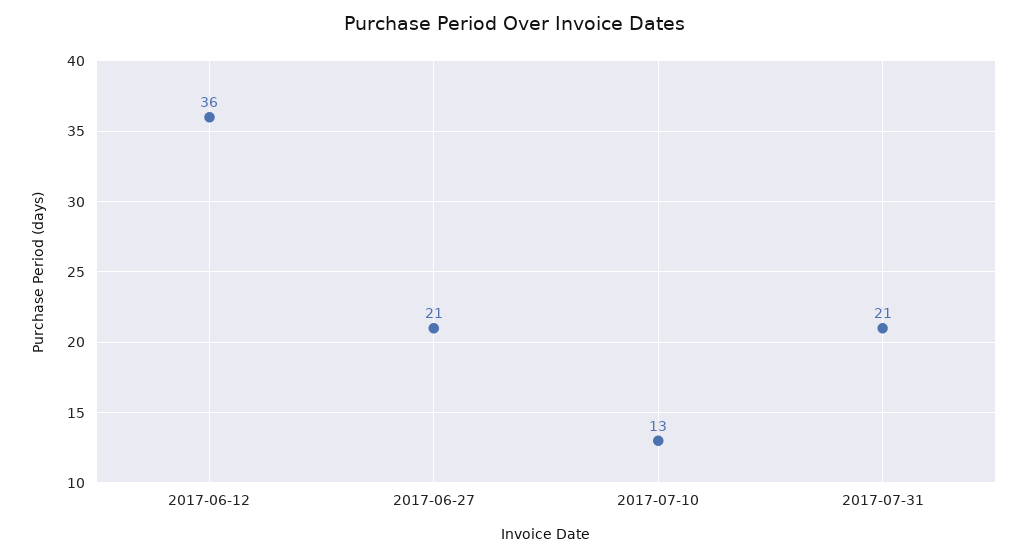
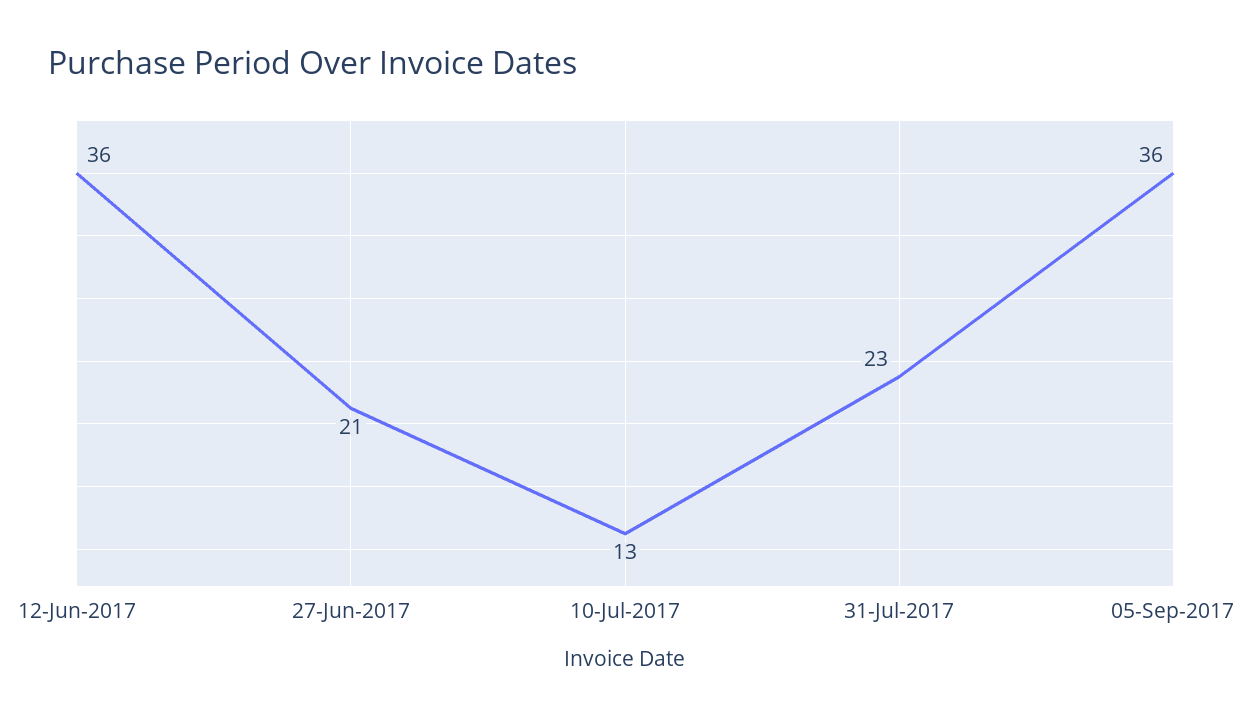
2017-07-31: 21 -> 23
05-Sep-2017: none -> 36

